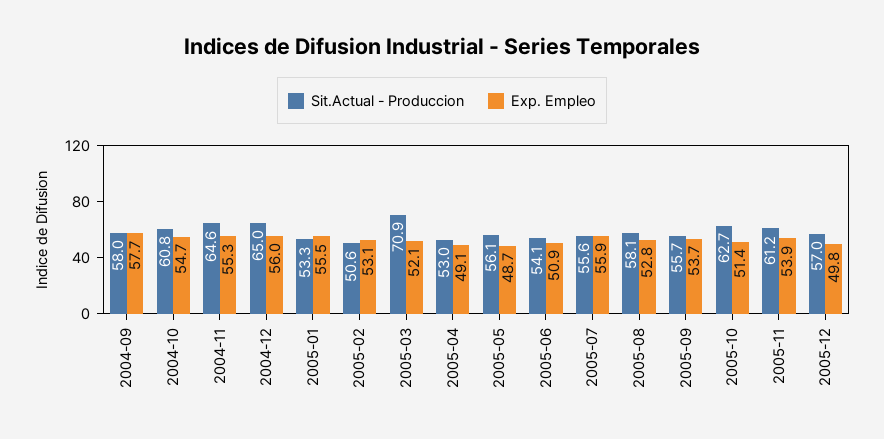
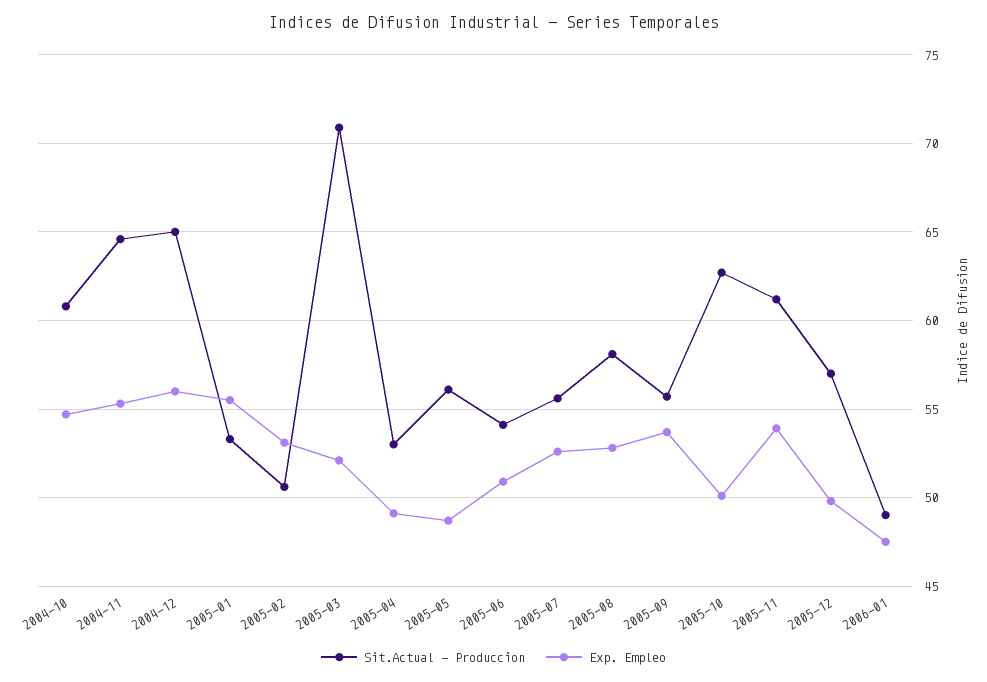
Sit.Actual - Produccion, 2004-09: 58 -> none
Exp. Empleo, 2004-09: 57.7 -> none
Exp. Empleo, 2005-07: 55.9 -> 52.5
Exp. Empleo, 2005-10: 51.4 -> 50
Sit.Actual - Produccion, 2006-01: none -> 49
Exp. Empleo, 2006-01: none -> 47.5

